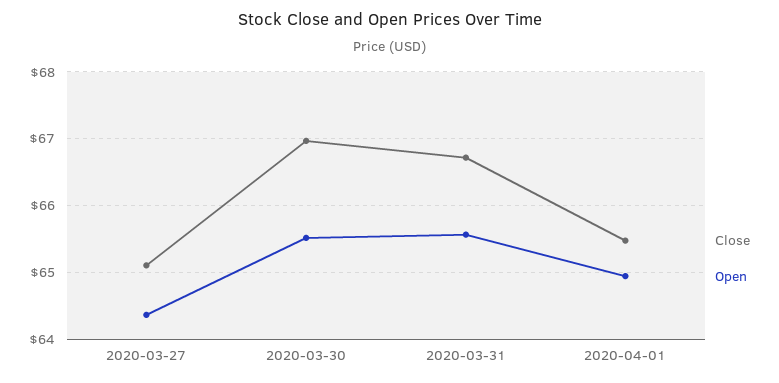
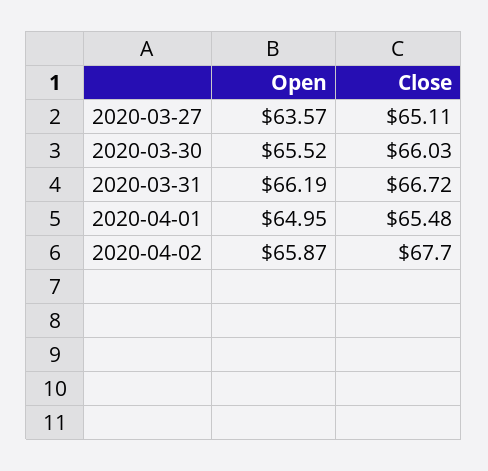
Open, 2020-03-27: 64.4 -> 63.57
Close, 2020-03-30: 67 -> 66.03
Open, 2020-03-31: 65.6 -> 66.19
Open, 2020-04-02: none -> 65.87
Close, 2020-04-02: none -> 67.7

